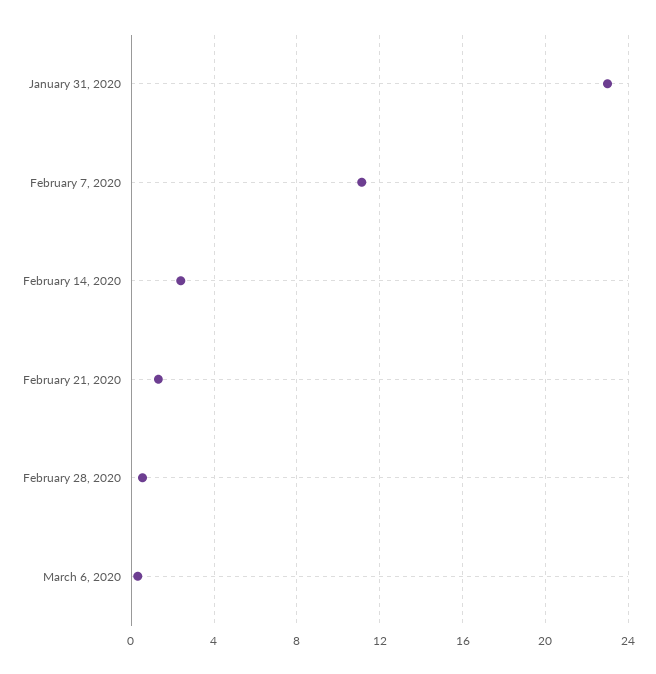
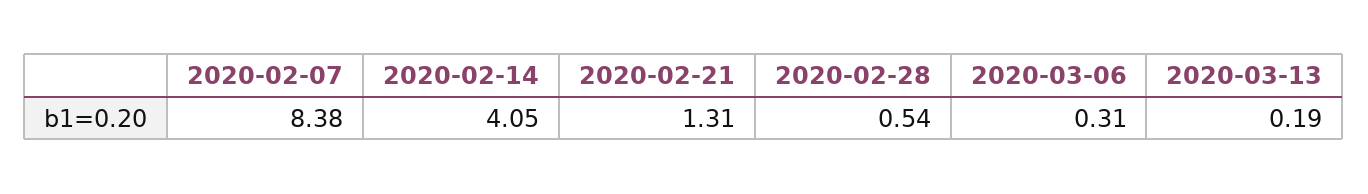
January 31, 2020: 23 -> none
February 7, 2020: 11 -> 8.38
February 14, 2020: 2.5 -> 4.05
2020-03-13: none -> 0.19

